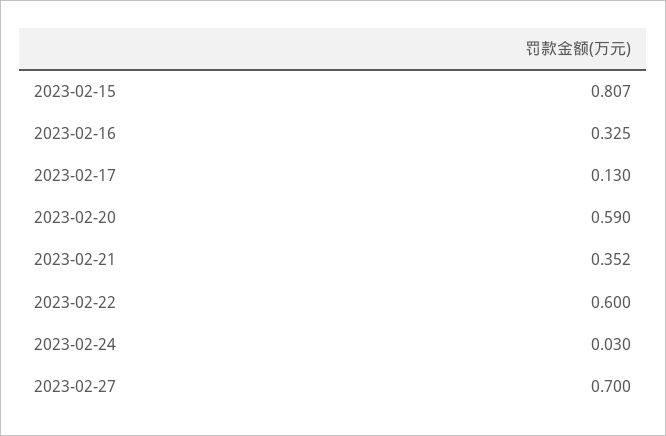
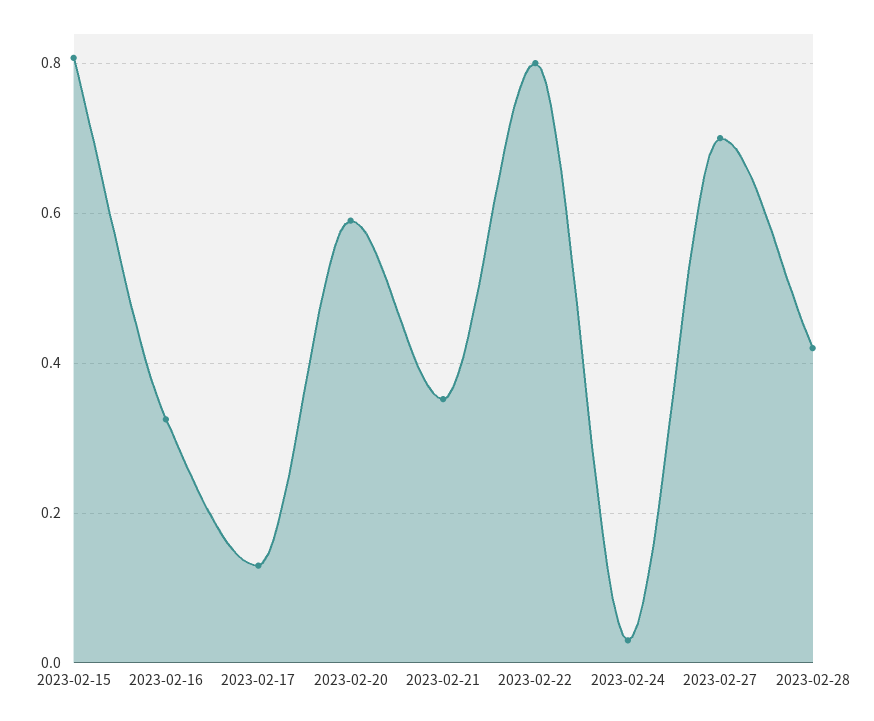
2023-02-22: 0.6 -> 0.8
2023-02-28: none -> 0.42

